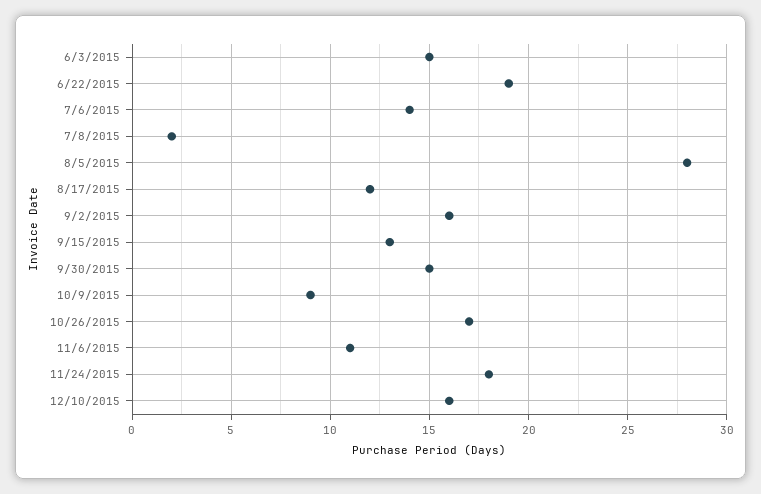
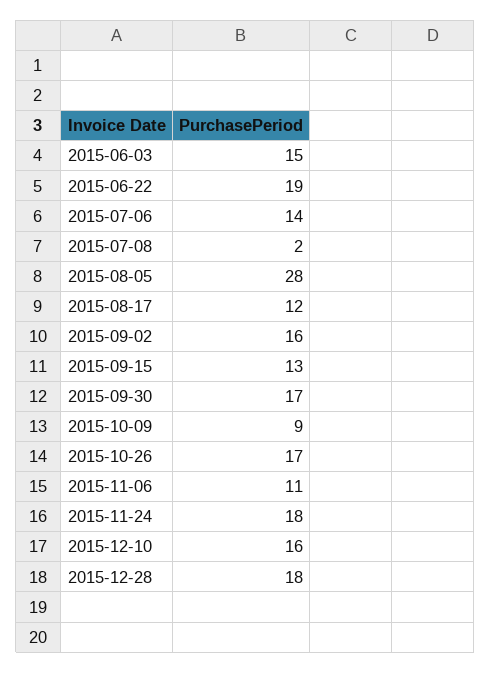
9/30/2015: 15 -> 17
2015-12-28: none -> 18

